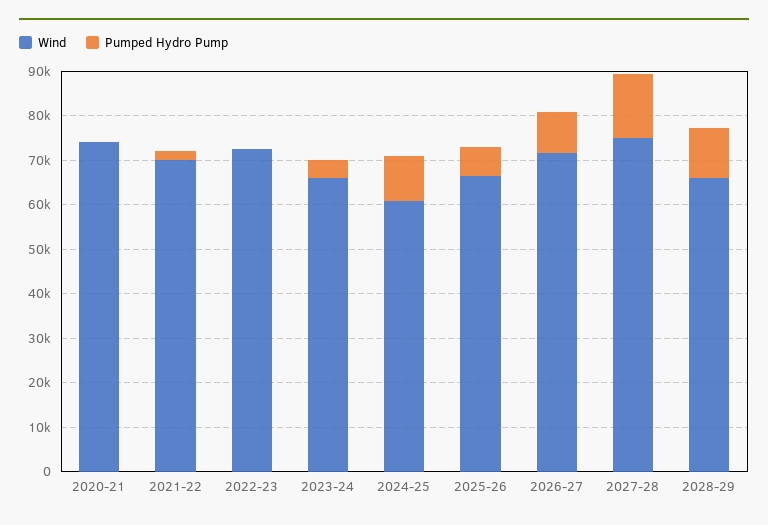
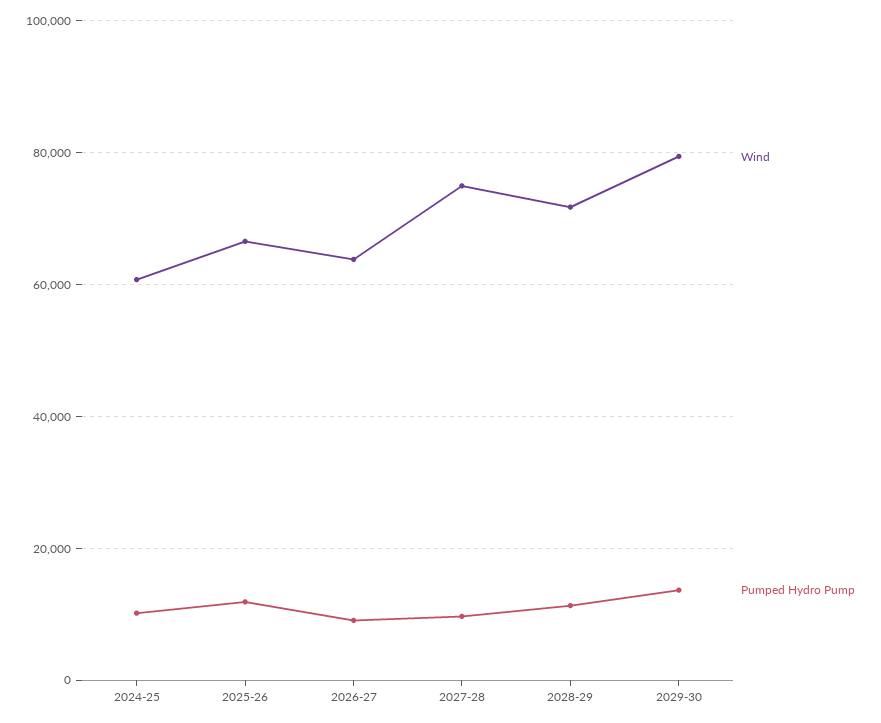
Wind, 2020-21: 74000 -> none
Pumped Hydro Pump, 2020-21: 0 -> none
Wind, 2021-22: 70000 -> none
Pumped Hydro Pump, 2021-22: 2000 -> none
Wind, 2022-23: 72000 -> none
Pumped Hydro Pump, 2022-23: 0 -> none
Wind, 2023-24: 66000 -> none
Pumped Hydro Pump, 2023-24: 4000 -> none
Pumped Hydro Pump, 2025-26: 6000 -> 12000
Wind, 2026-27: 72000 -> 64000
Pumped Hydro Pump, 2027-28: 14000 -> 10000
Wind, 2028-29: 66000 -> 72000
Wind, 2029-30: none -> 80000
Pumped Hydro Pump, 2029-30: none -> 14000

